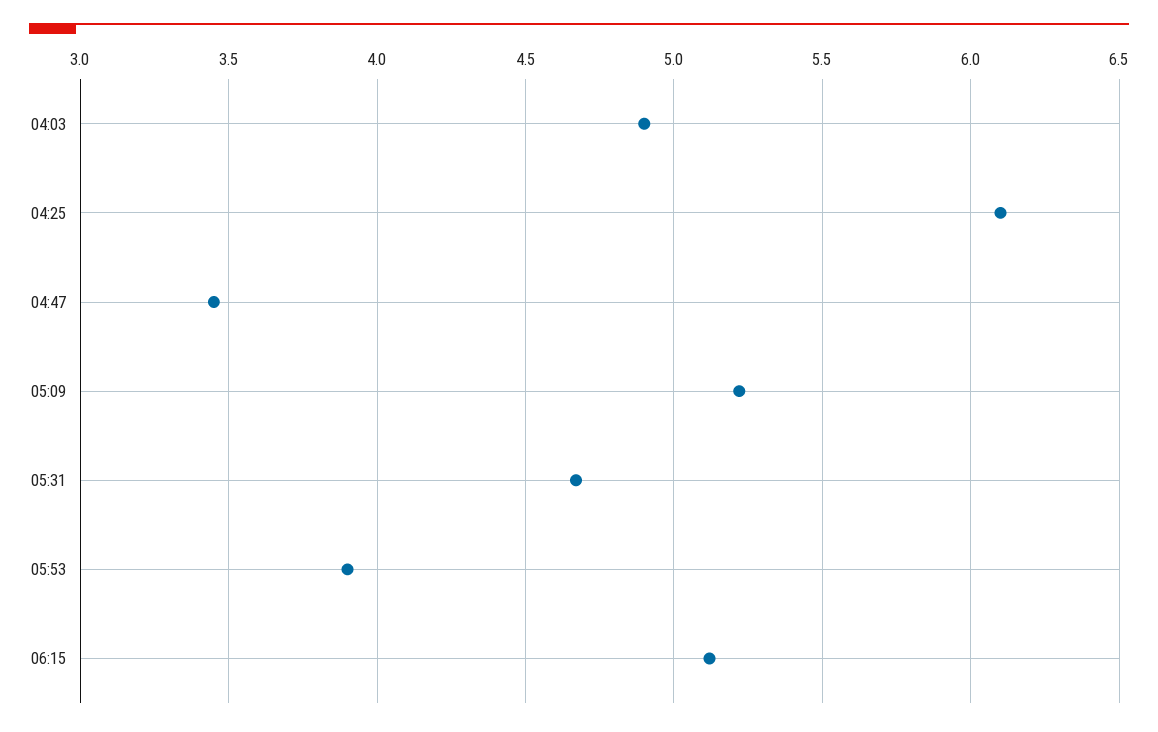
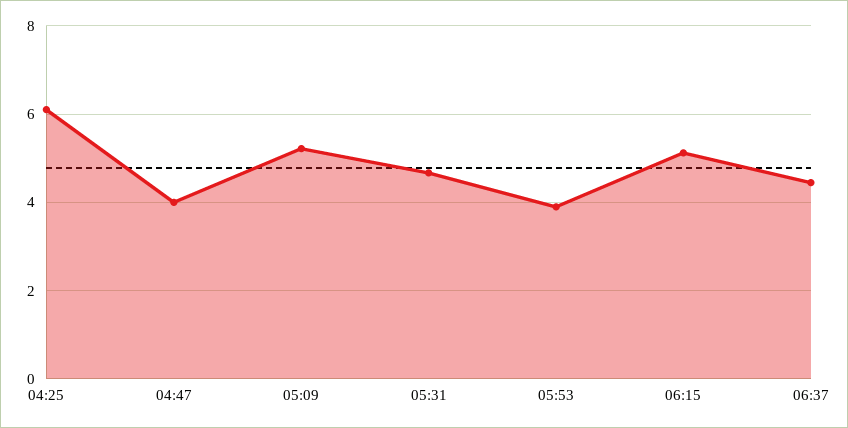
04:03: 4.9 -> none
04:47: 3.45 -> 4
06:37: none -> 4.4

